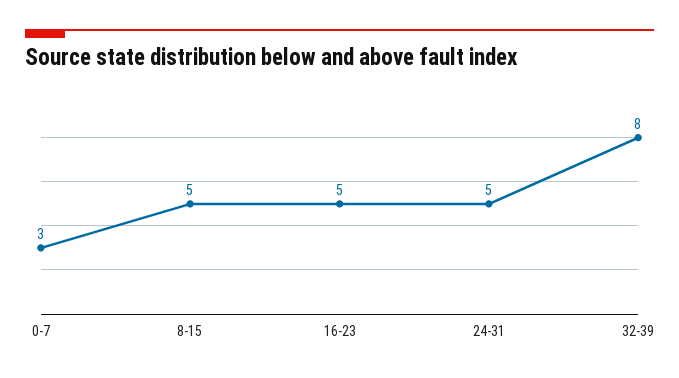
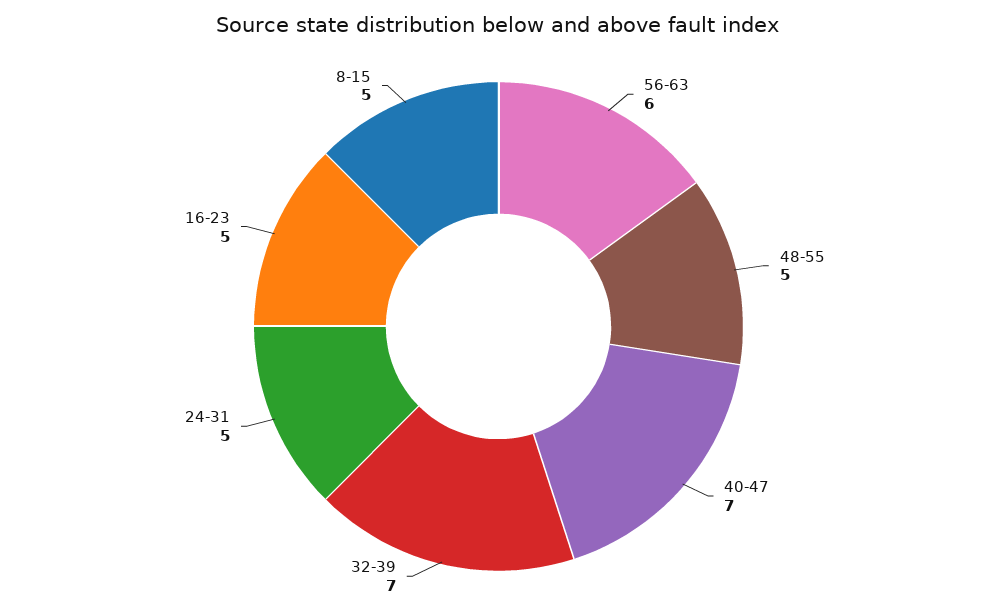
0-7: 3 -> none
32-39: 8 -> 7
56-63: none -> 6
48-55: none -> 5
40-47: none -> 7

